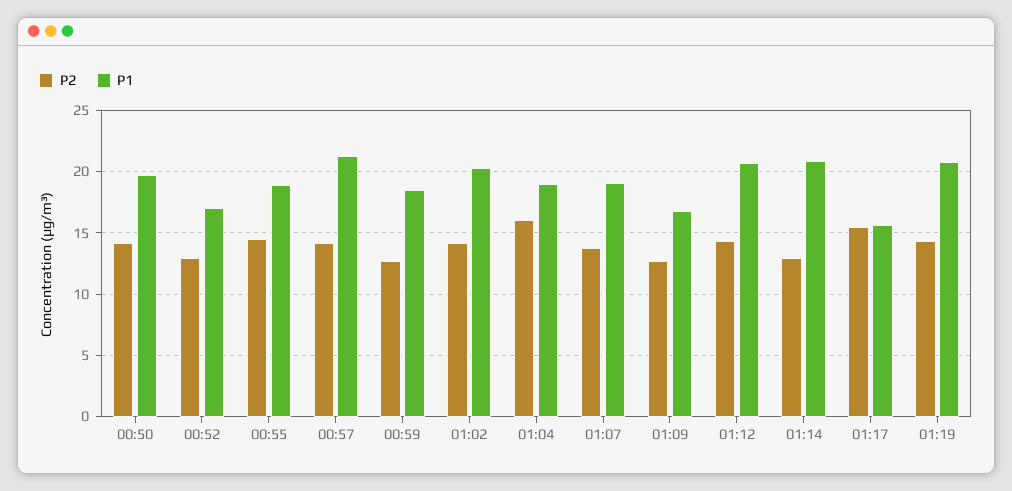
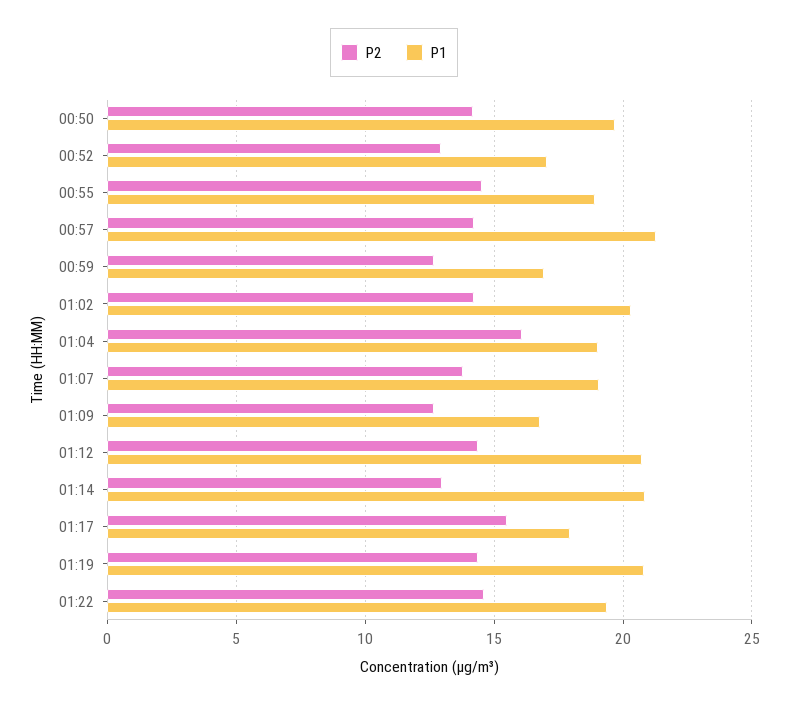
P1, 00:59: 18.5 -> 17
P1, 01:17: 15.5 -> 18
P2, 01:22: none -> 14.5
P1, 01:22: none -> 19.5

